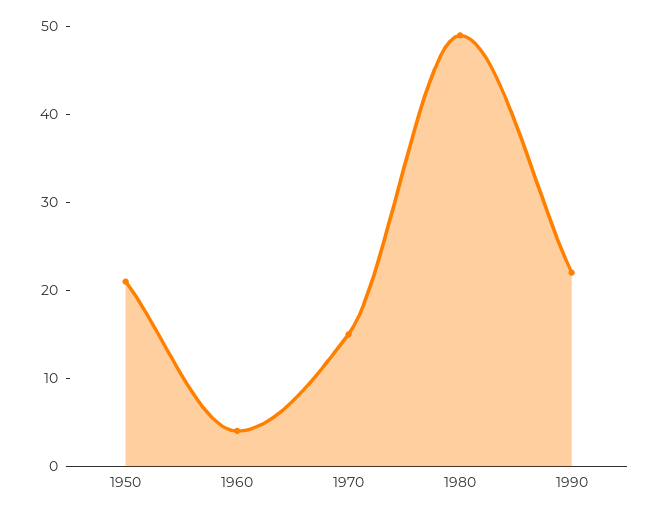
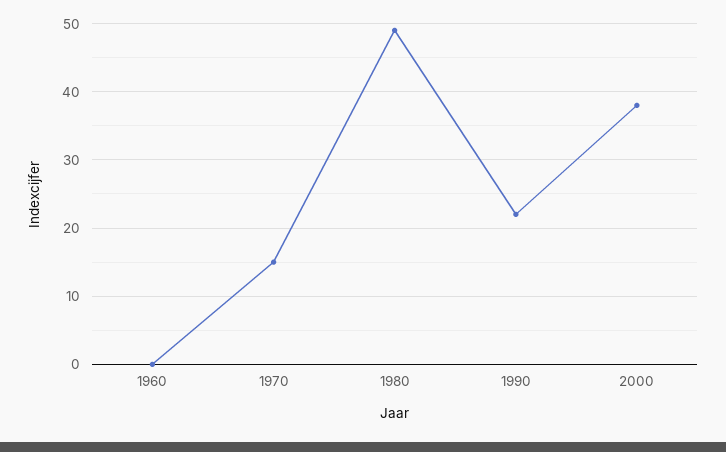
1950: 21 -> none
1960: 4 -> 0
2000: none -> 38

